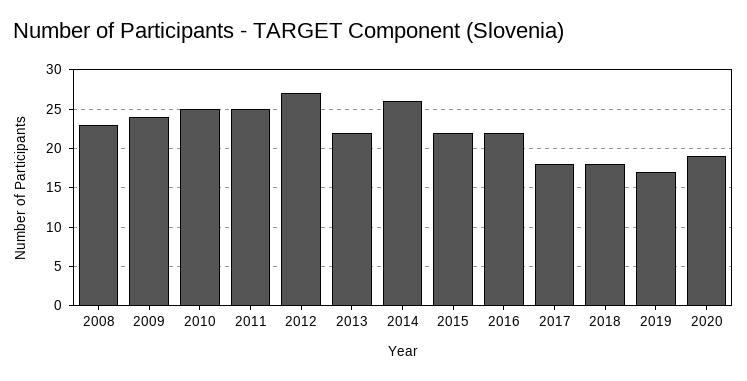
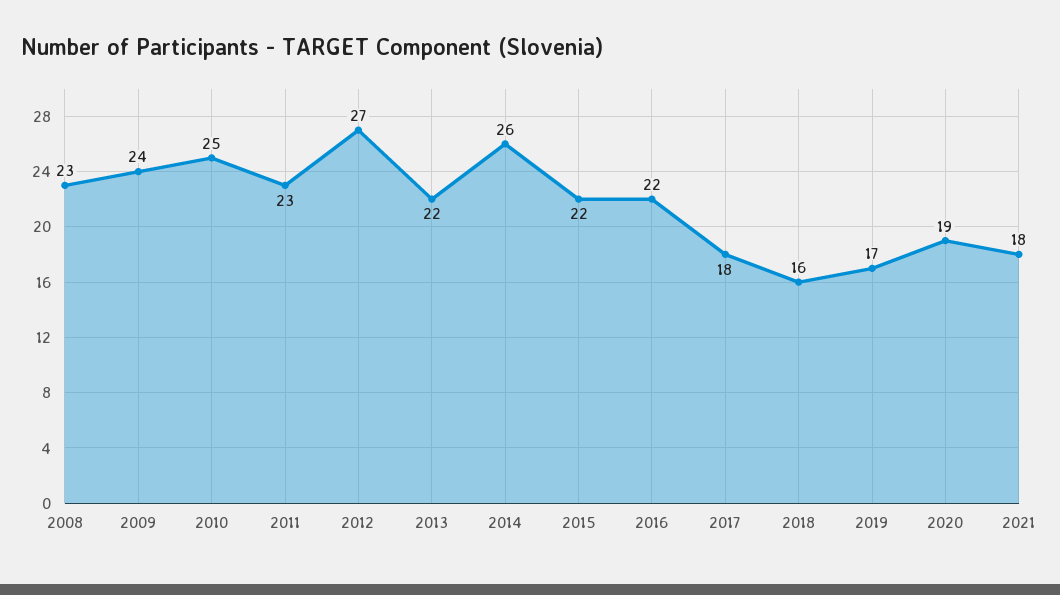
2011: 25 -> 23
2018: 18 -> 16
2021: none -> 18

